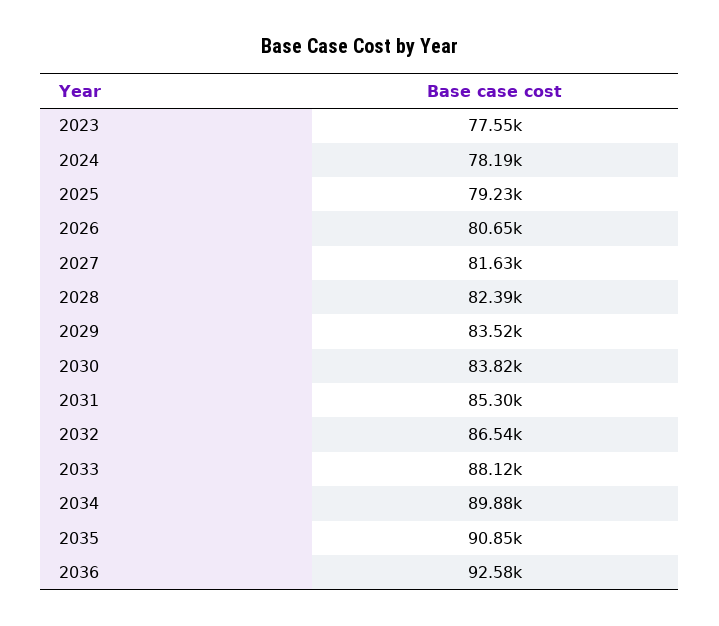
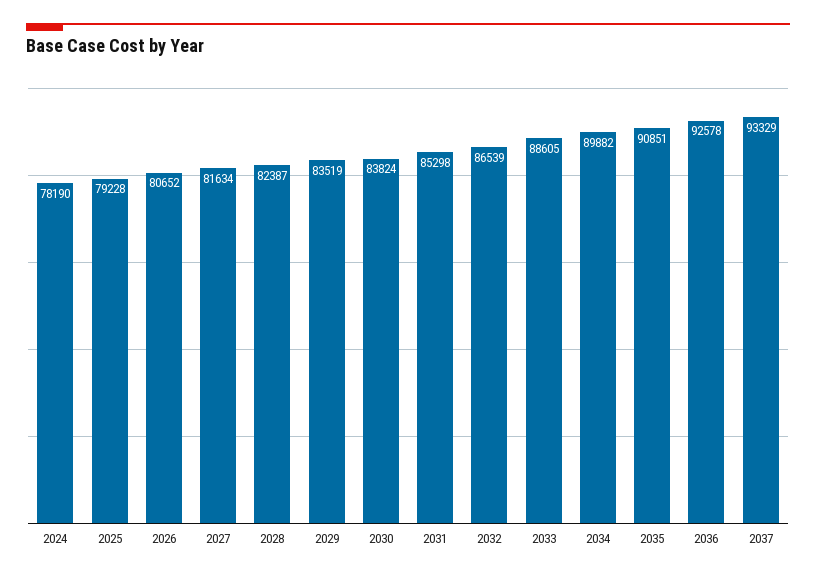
2023: 77550 -> none
2033: 88120 -> 88605
2037: none -> 93329

